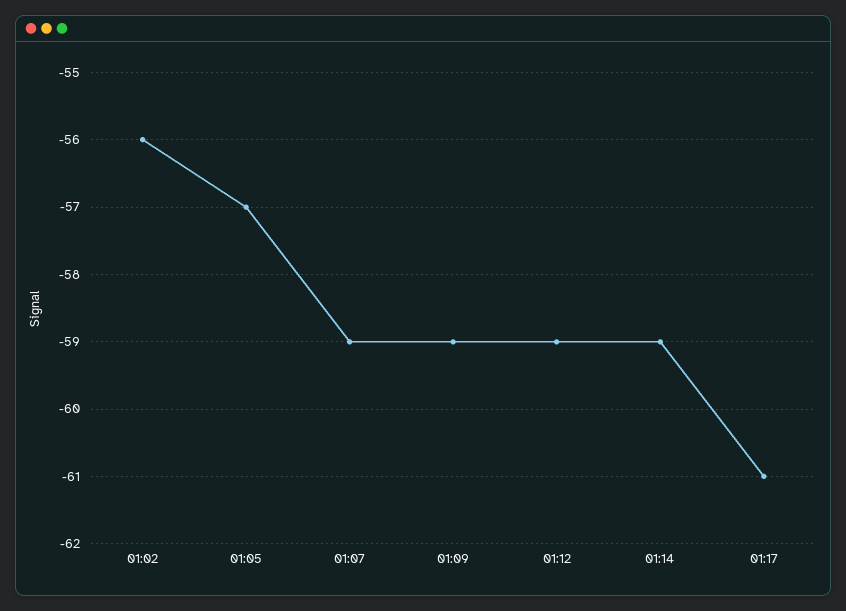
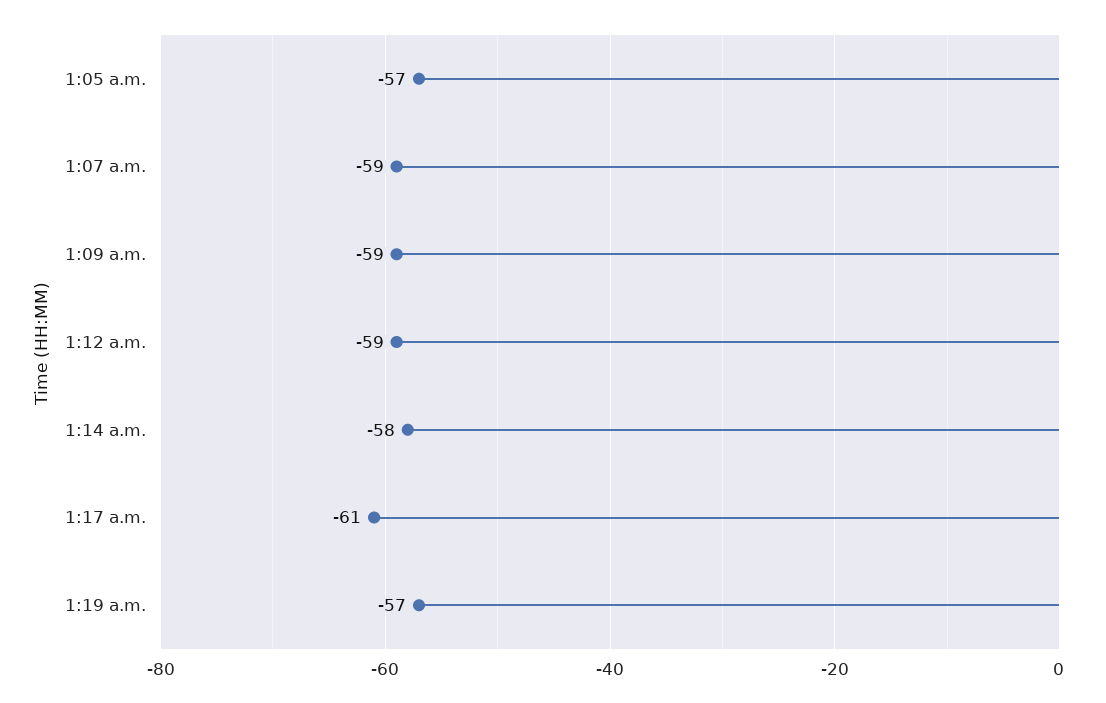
01:02: -56 -> none
01:14: -59 -> -58
1:19 a.m.: none -> -57

